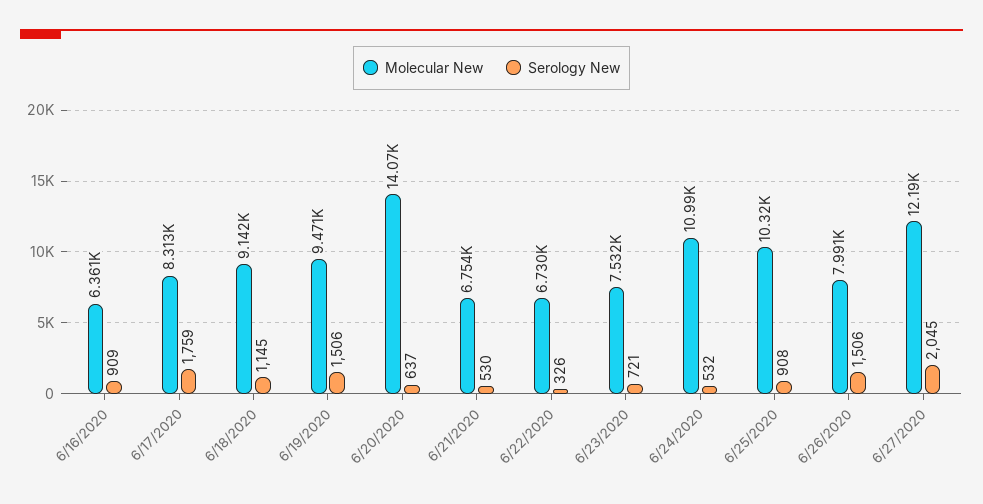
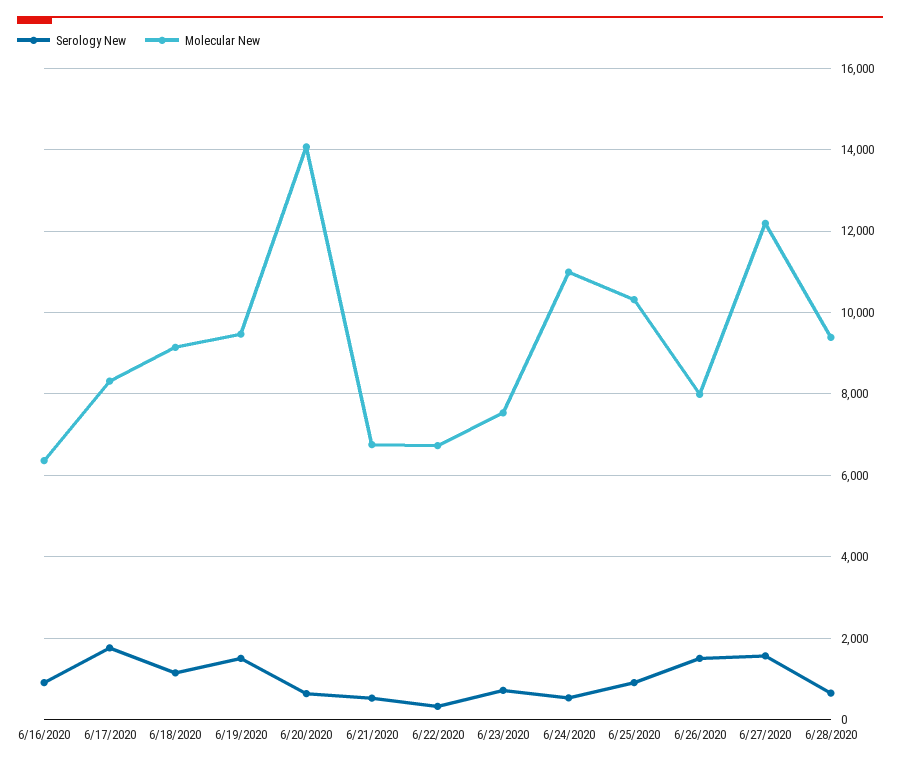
Serology New, 6/27/2020: 2045 -> 1600
Serology New, 6/28/2020: none -> 600
Molecular New, 6/28/2020: none -> 9400

